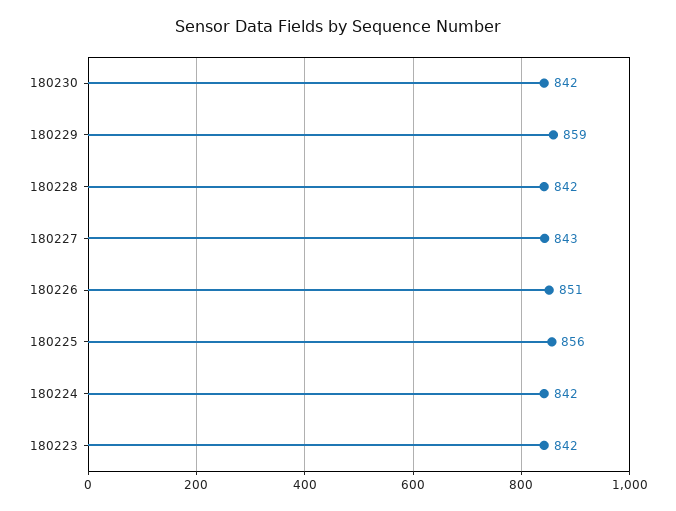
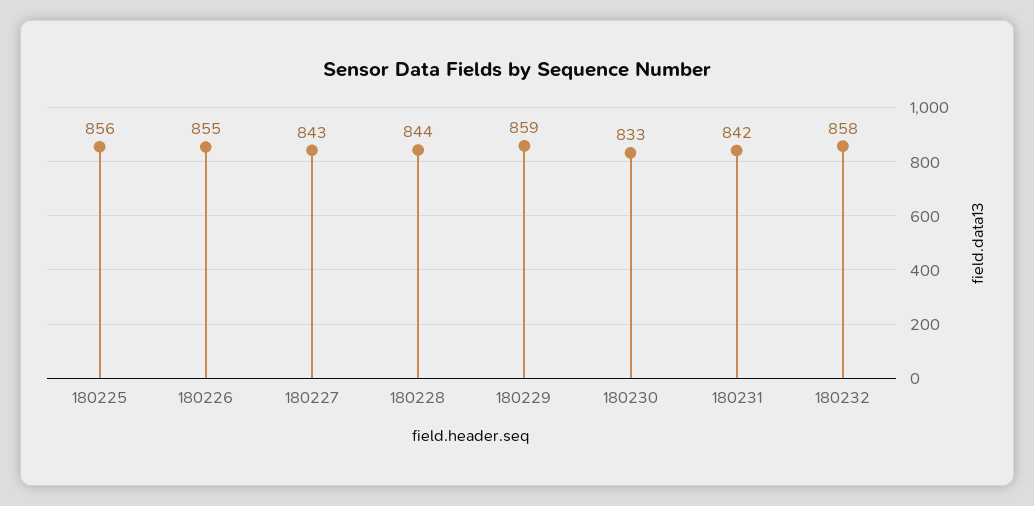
180230: 842 -> 833
180228: 842 -> 844
180226: 851 -> 855
180224: 842 -> none
180223: 842 -> none
180231: none -> 842
180232: none -> 858

